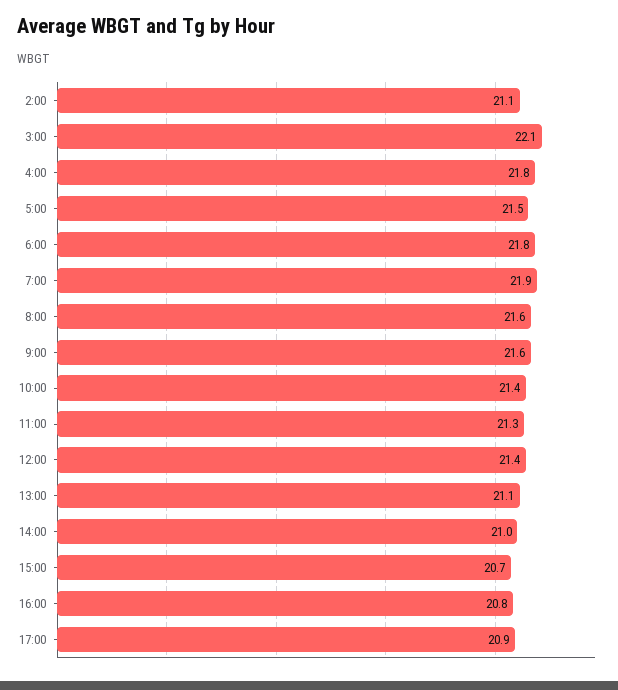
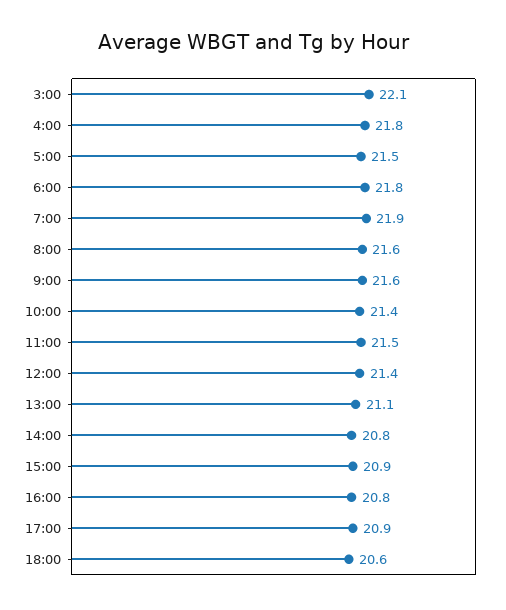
2:00: 21.1 -> none
11:00: 21.3 -> 21.5
14:00: 21 -> 20.8
15:00: 20.7 -> 20.9
18:00: none -> 20.6

